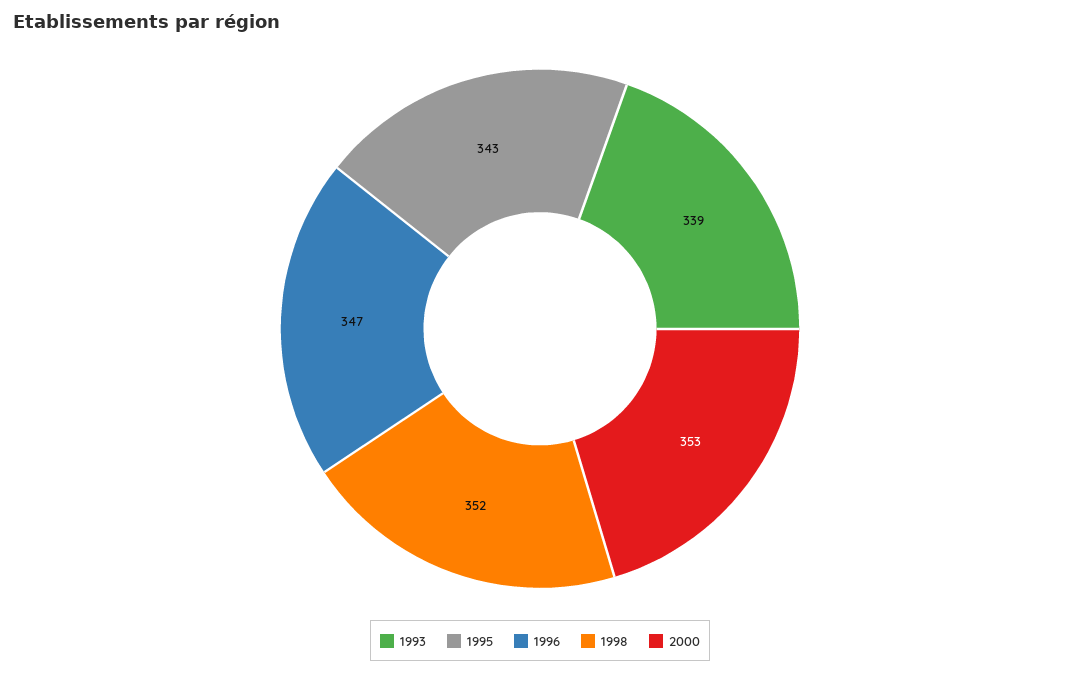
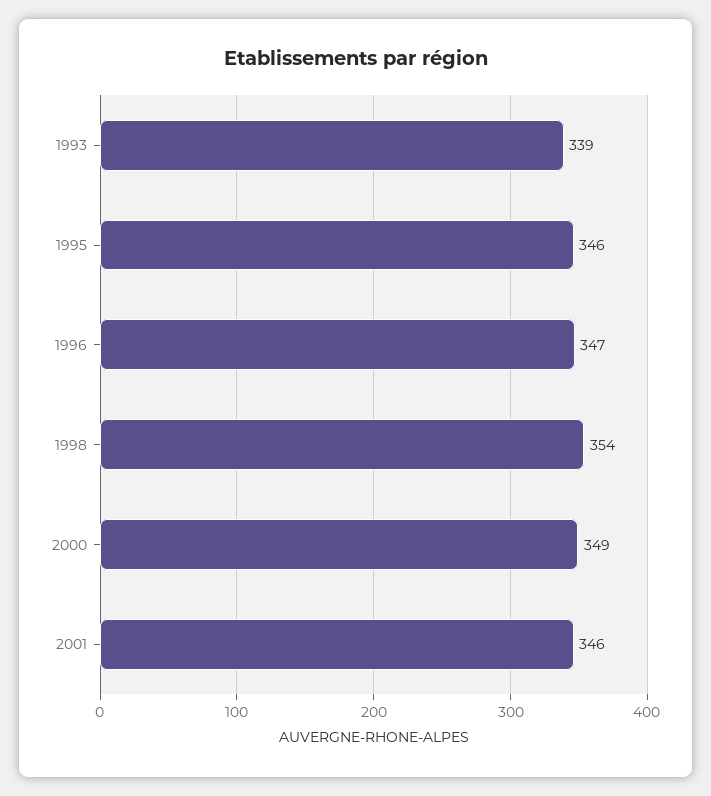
1995: 343 -> 346
1998: 352 -> 354
2000: 353 -> 349
2001: none -> 346

